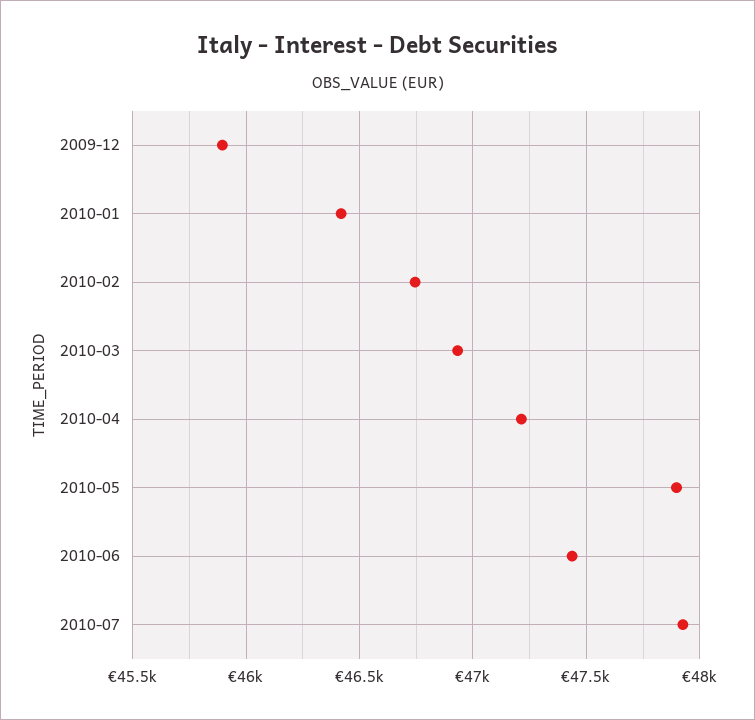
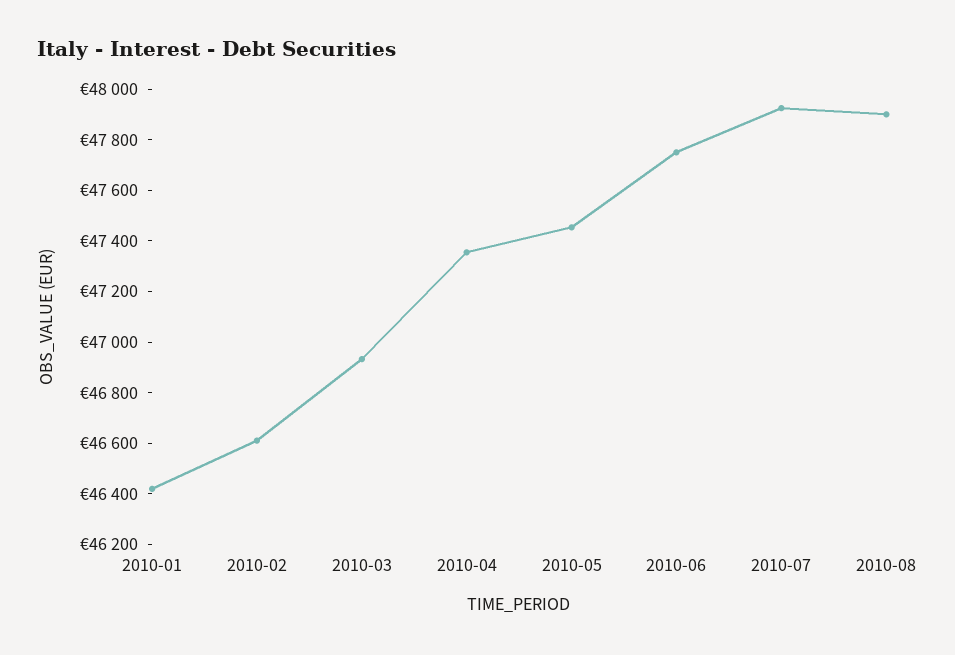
2009-12: 45900 -> none
2010-02: 46750 -> 46600
2010-04: 47200 -> 47350
2010-05: 47900 -> 47450
2010-06: 47450 -> 47750
2010-08: none -> 47900

